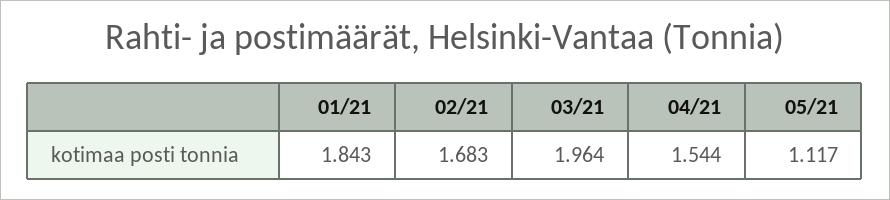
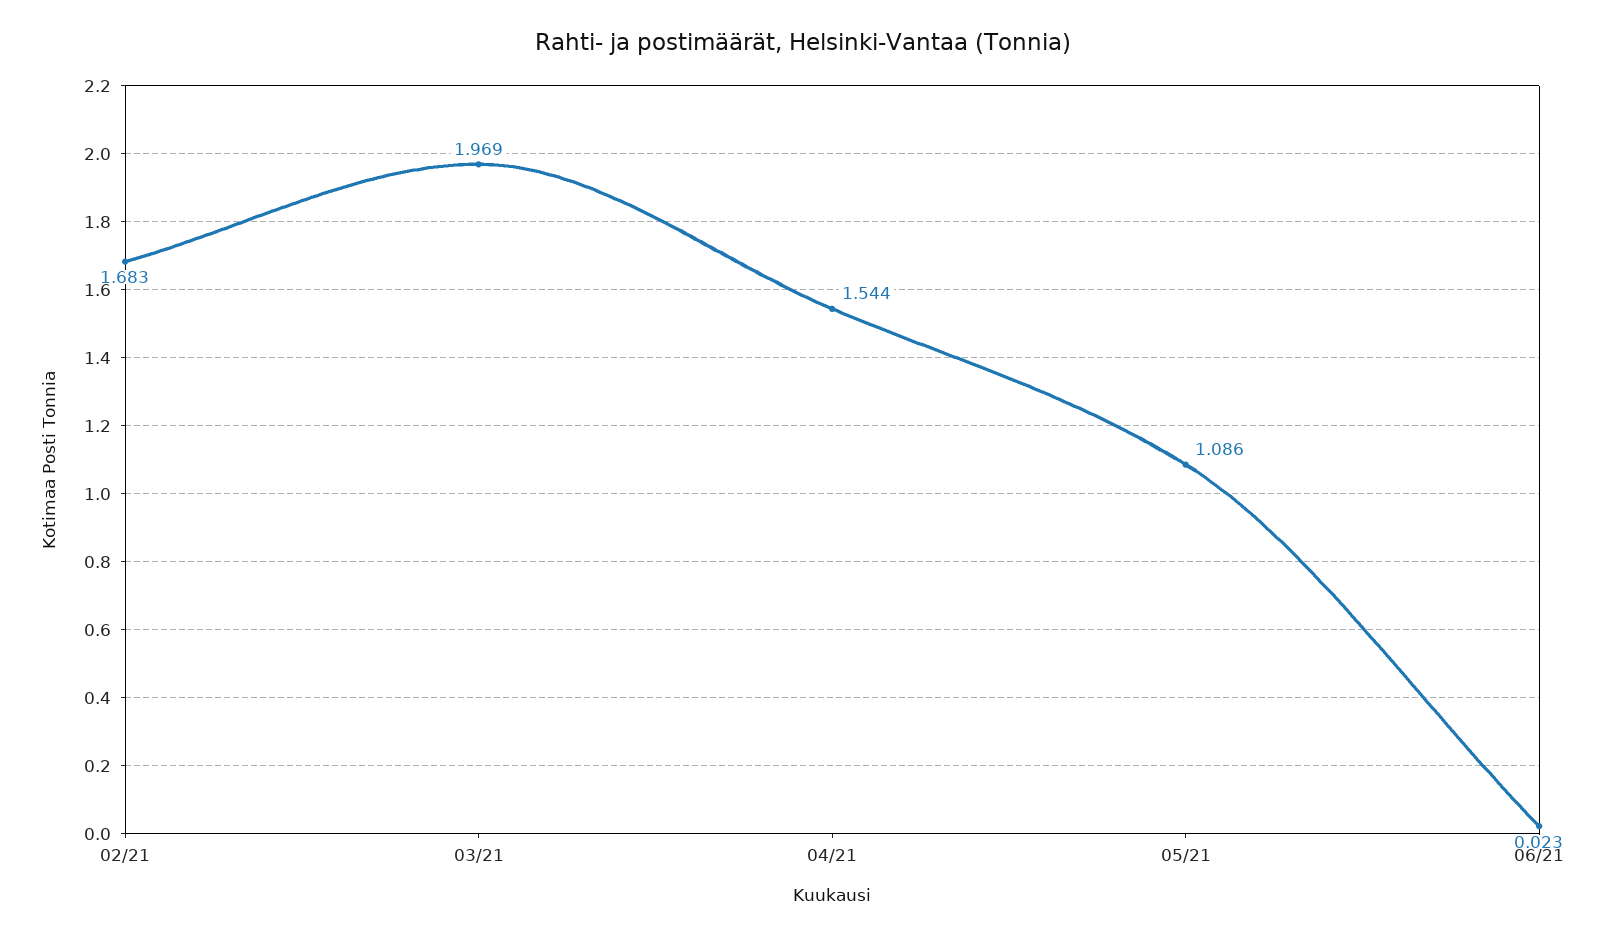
01/21: 1.843 -> none
03/21: 1.964 -> 1.969
05/21: 1.117 -> 1.086
06/21: none -> 0.023

